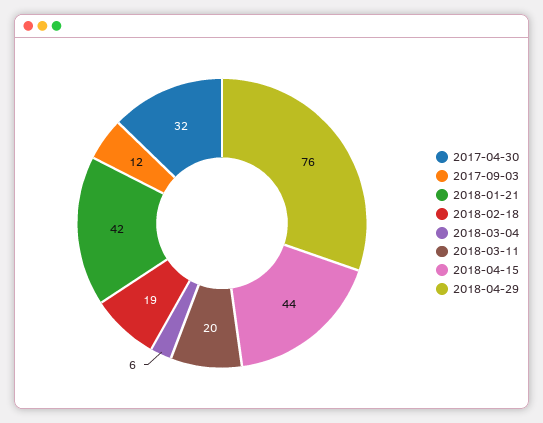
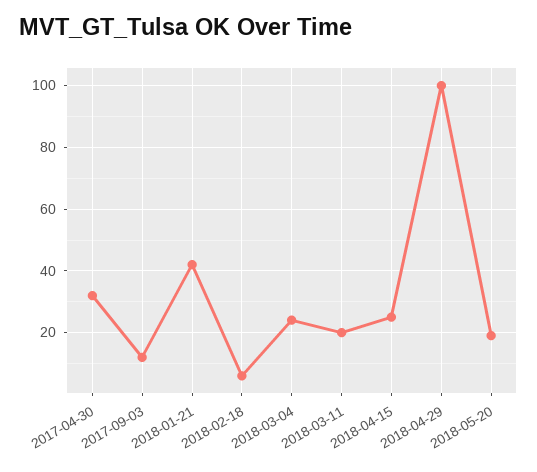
2018-02-18: 19 -> 5
2018-03-04: 6 -> 25
2018-04-15: 44 -> 25
2018-04-29: 76 -> 100
2018-05-20: none -> 20

